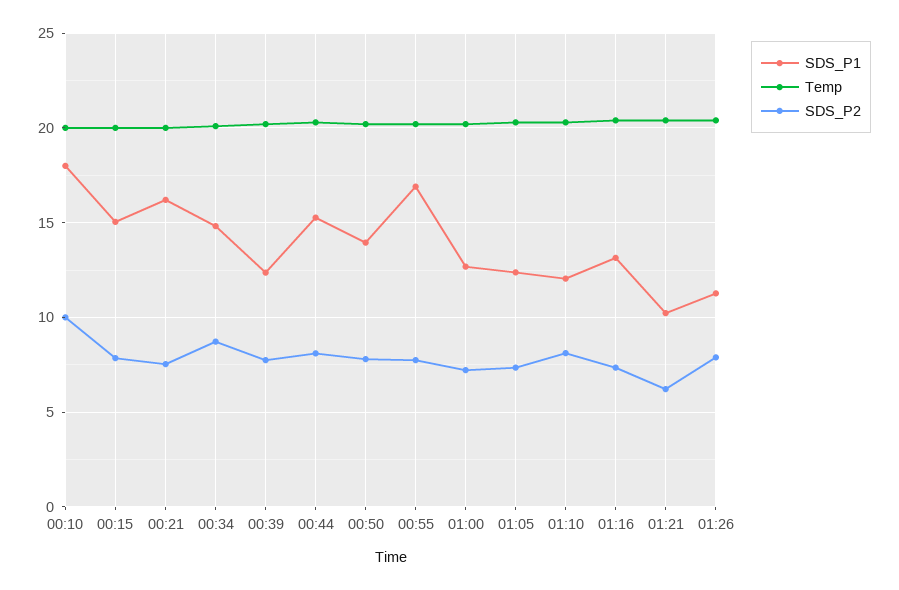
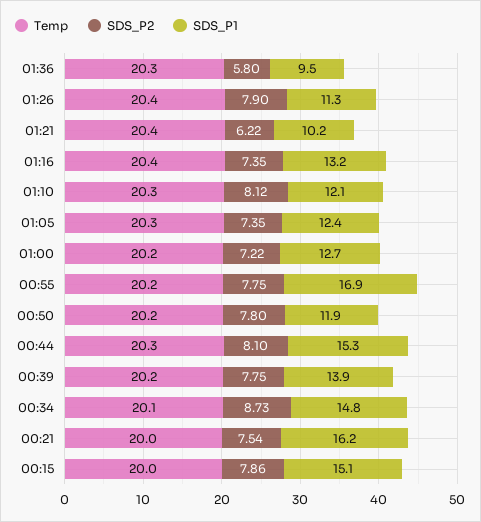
SDS_P1, 00:10: 18 -> none
Temp, 00:10: 20 -> none
SDS_P2, 00:10: 10 -> none
SDS_P1, 00:39: 12.5 -> 13.9
SDS_P1, 00:50: 14 -> 11.9
Temp, 01:36: none -> 20.3
SDS_P2, 01:36: none -> 5.8
SDS_P1, 01:36: none -> 9.5

